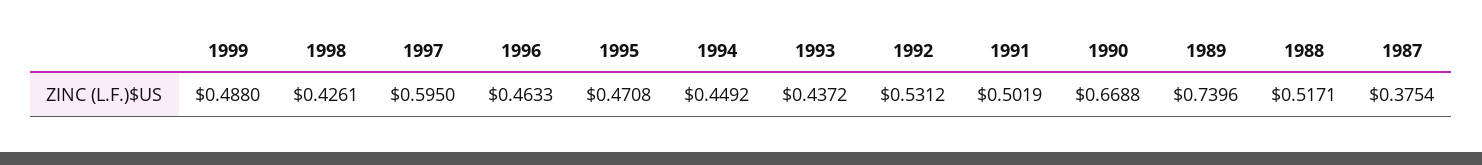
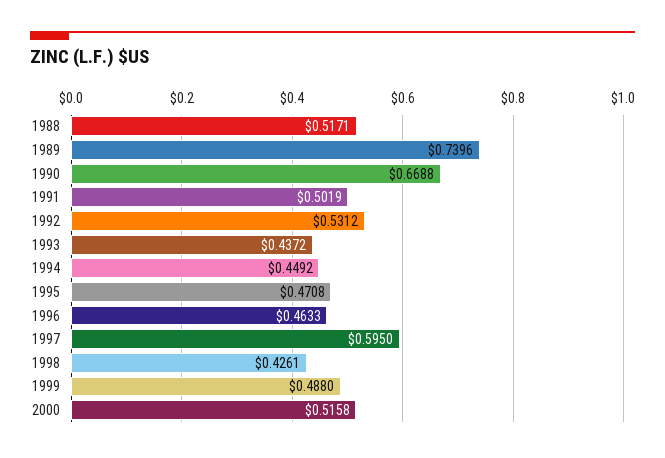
1987: 0.3754 -> none
2000: none -> 0.5158

